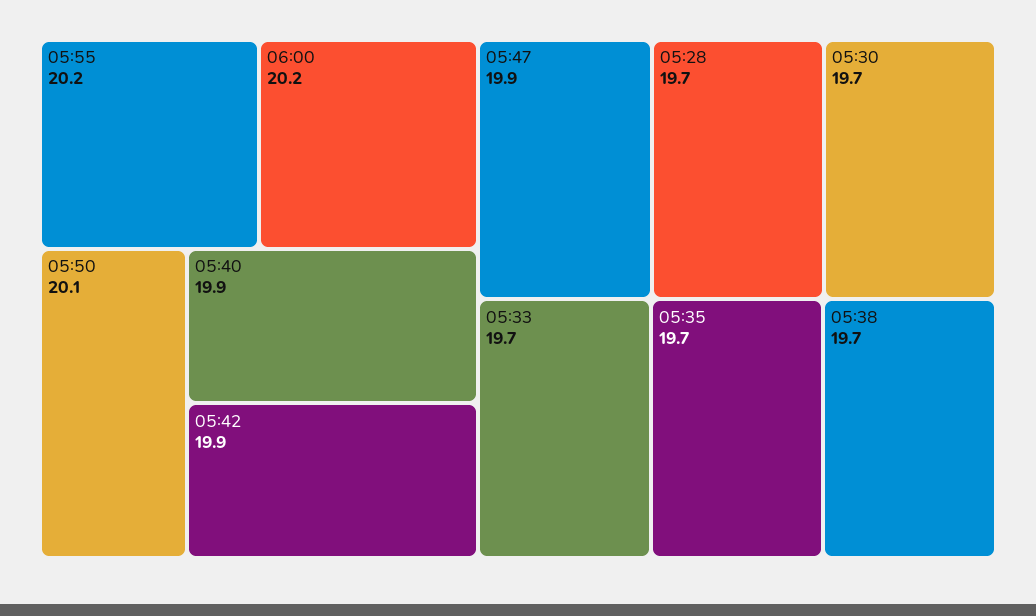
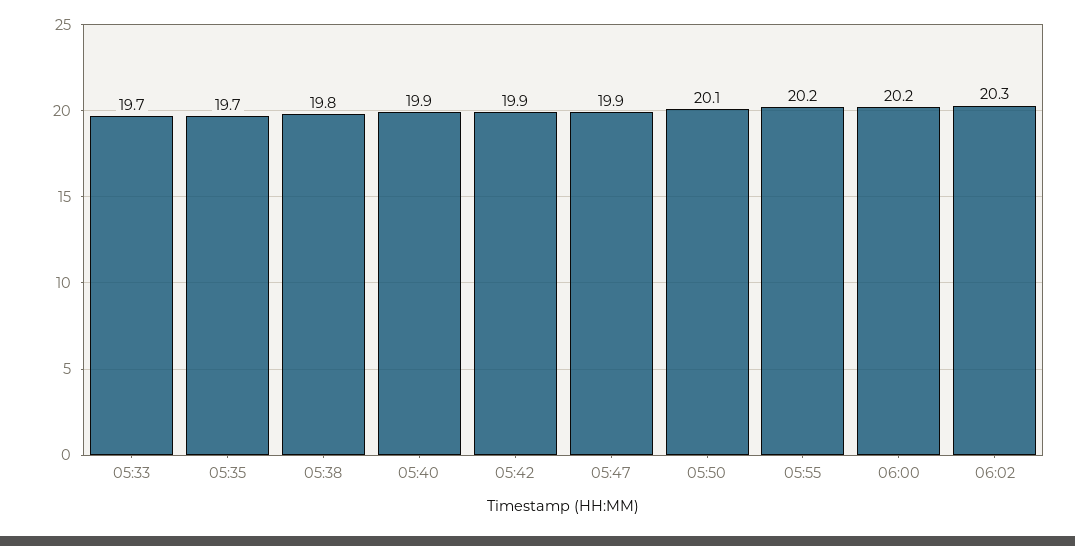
05:28: 19.7 -> none
05:30: 19.7 -> none
05:38: 19.7 -> 19.8
06:02: none -> 20.3

